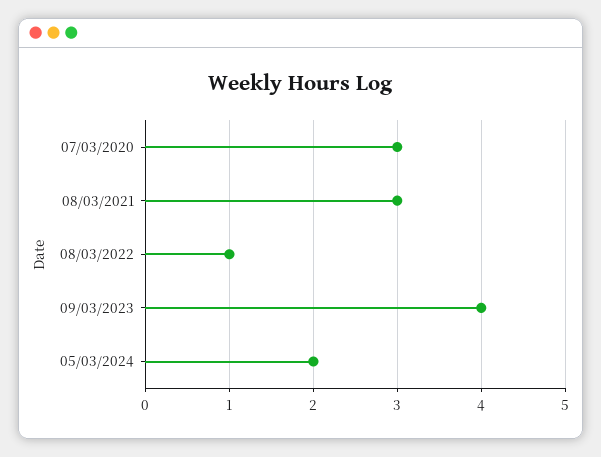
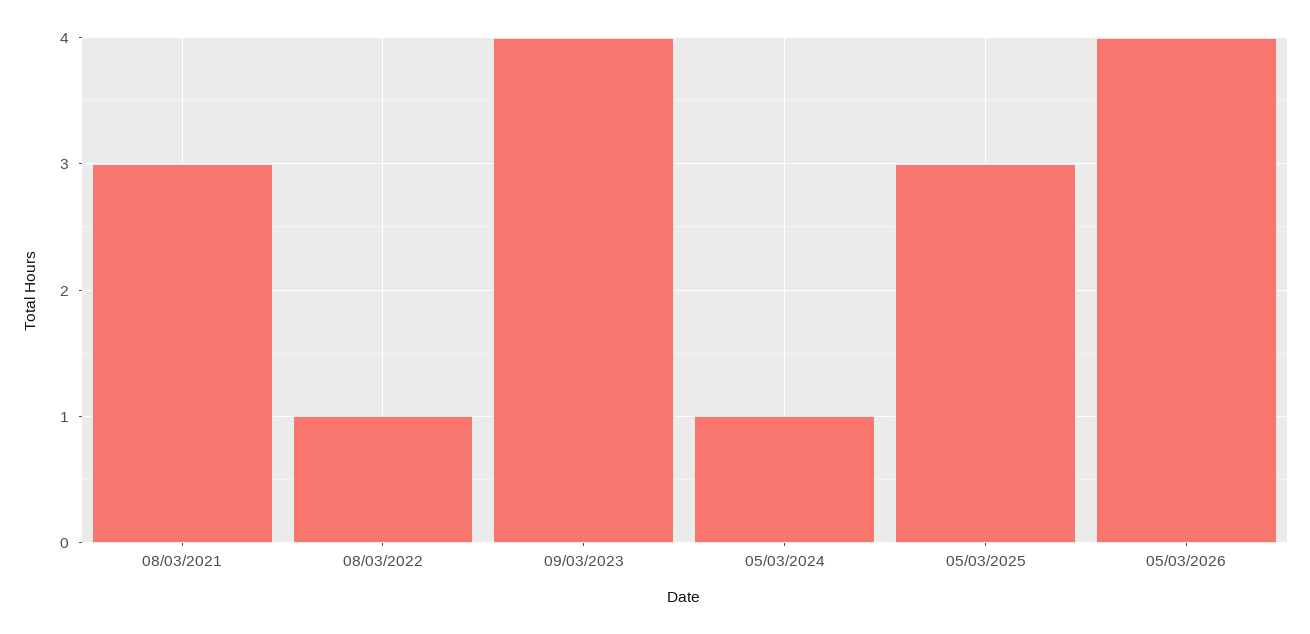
07/03/2020: 3 -> none
05/03/2024: 2 -> 1
05/03/2025: none -> 3
05/03/2026: none -> 4

